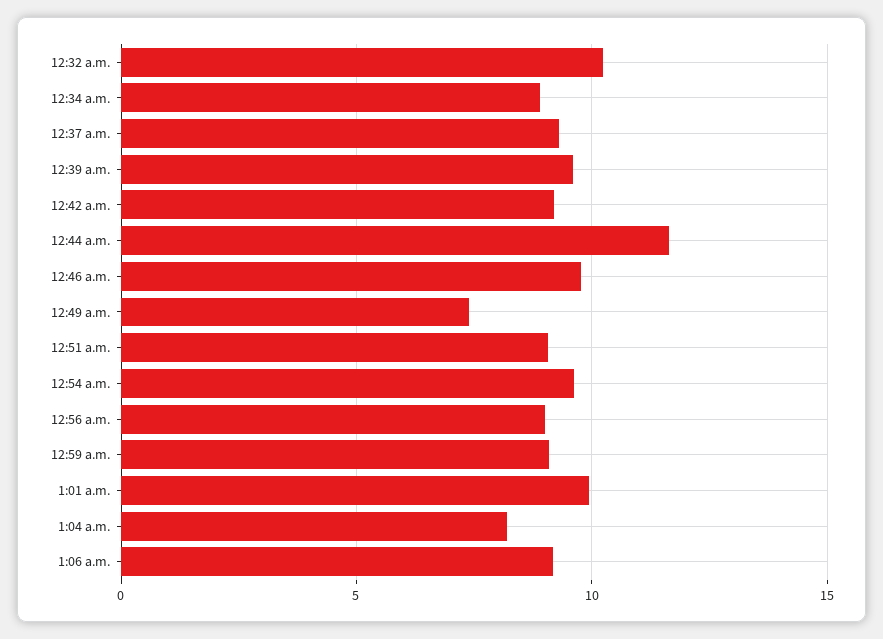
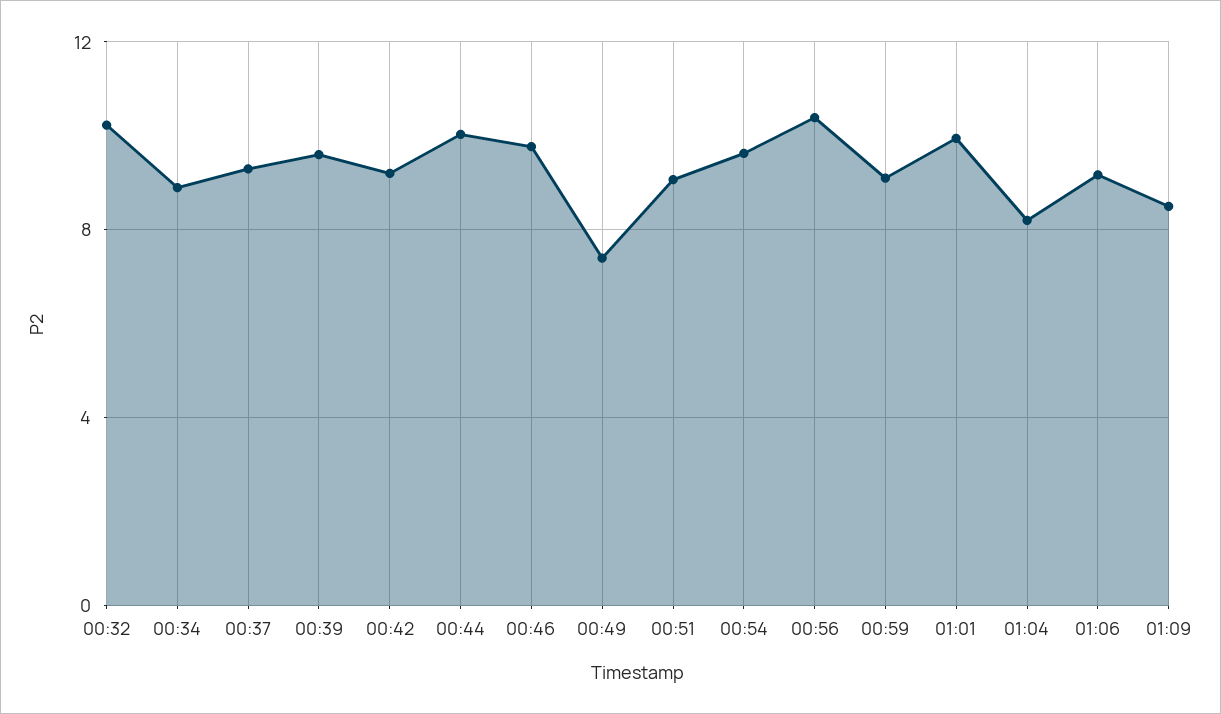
12:44 a.m.: 11.5 -> 10
12:56 a.m.: 9 -> 10.5
01:09: none -> 8.5

